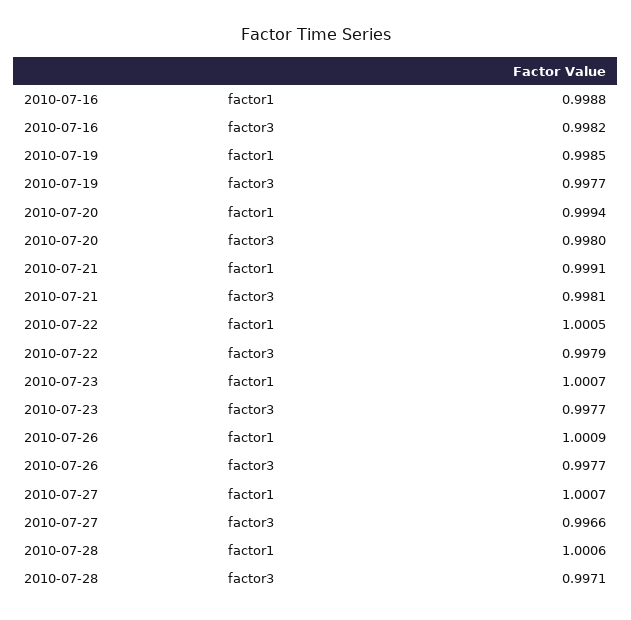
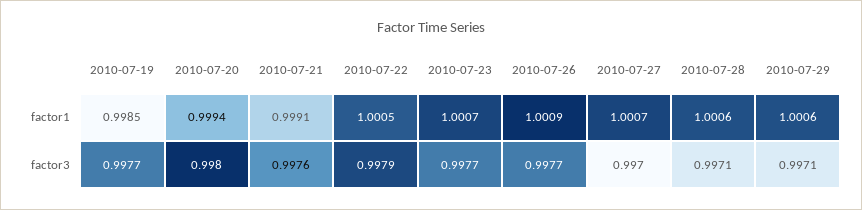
2010-07-16, factor1: 0.9988 -> none
2010-07-16, factor3: 0.9982 -> none
2010-07-21, factor3: 0.9981 -> 0.9976
2010-07-27, factor3: 0.9966 -> 0.997
2010-07-29, factor1: none -> 1.0006
2010-07-29, factor3: none -> 0.9971

